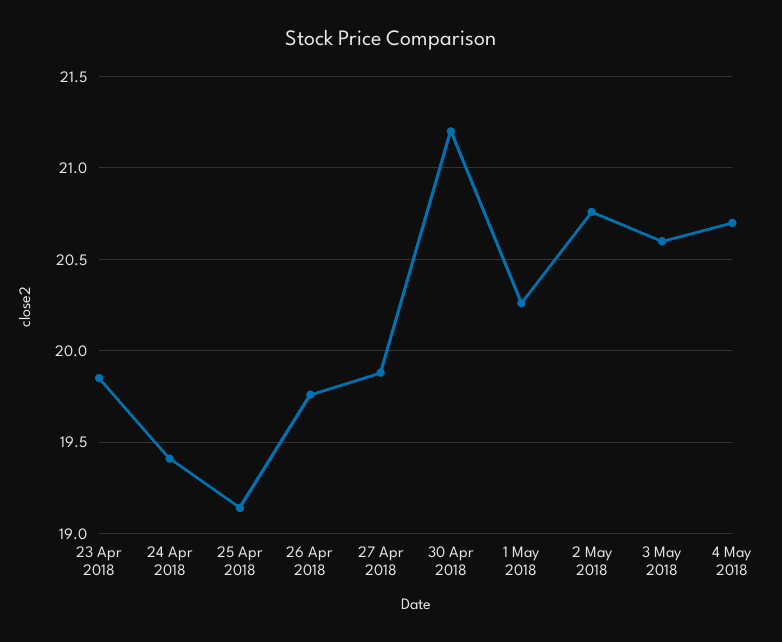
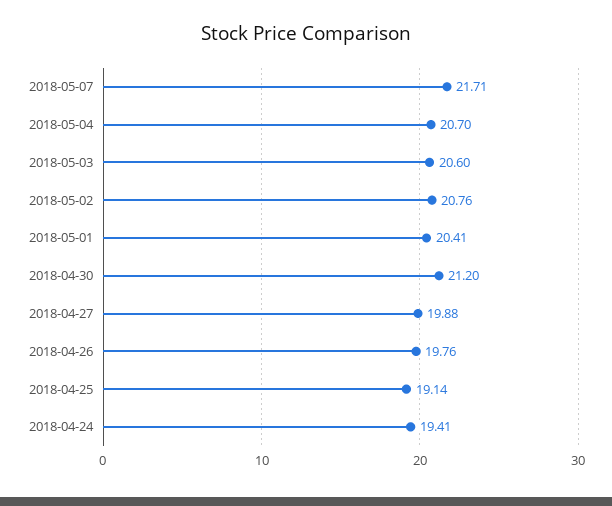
23 Apr 2018: 19.85 -> none
1 May 2018: 20.25 -> 20.41
2018-05-07: none -> 21.71

